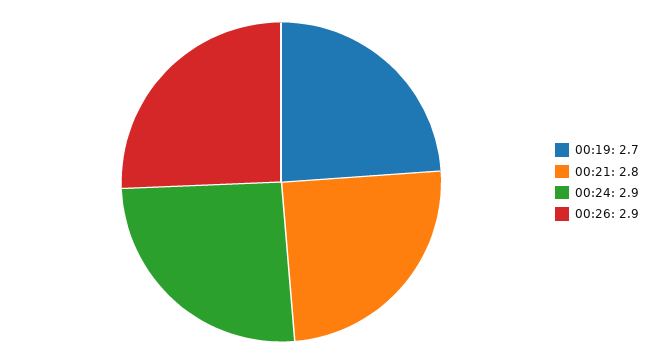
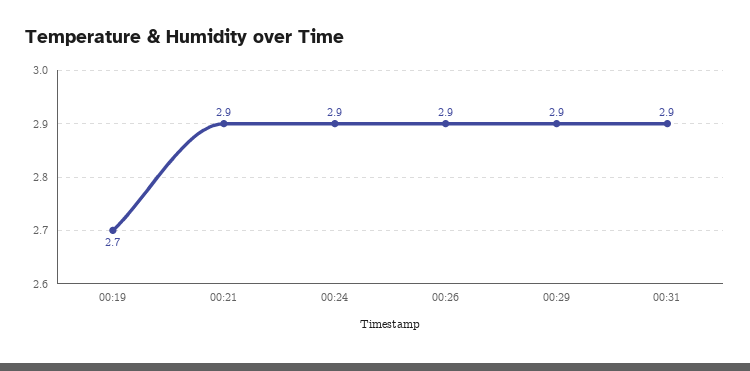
00:21: 2.8 -> 2.9
00:29: none -> 2.9
00:31: none -> 2.9

